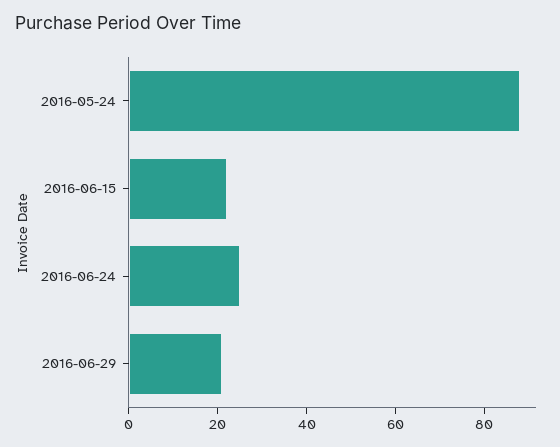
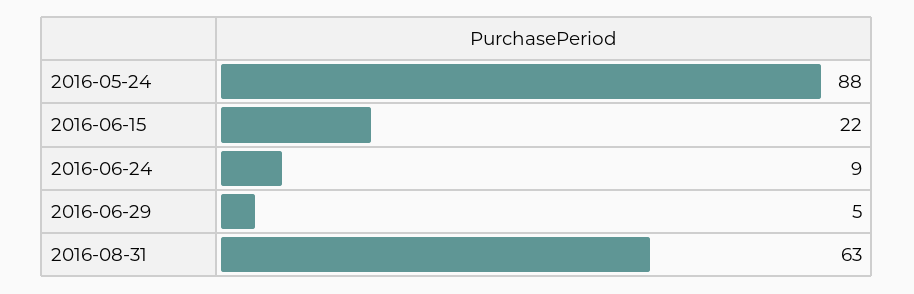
2016-06-24: 25 -> 9
2016-06-29: 20 -> 5
2016-08-31: none -> 63

